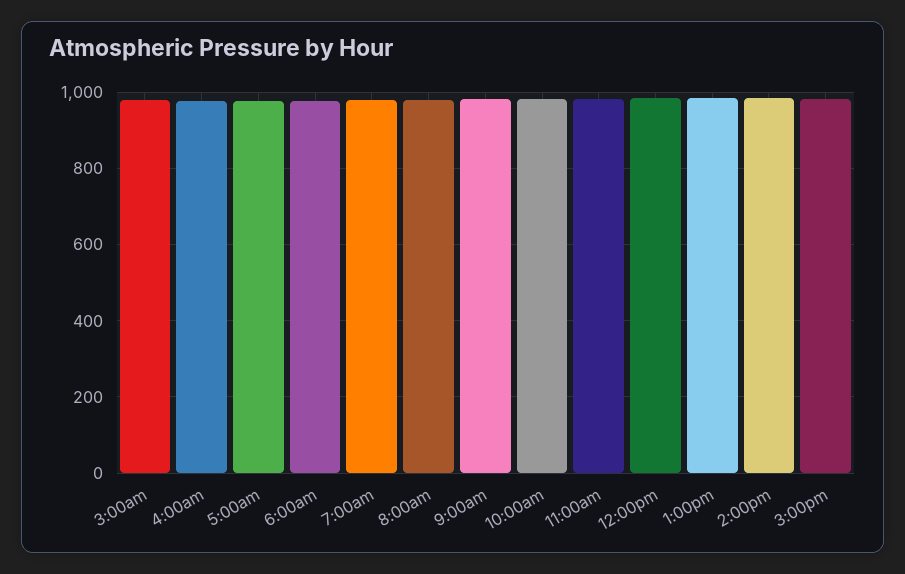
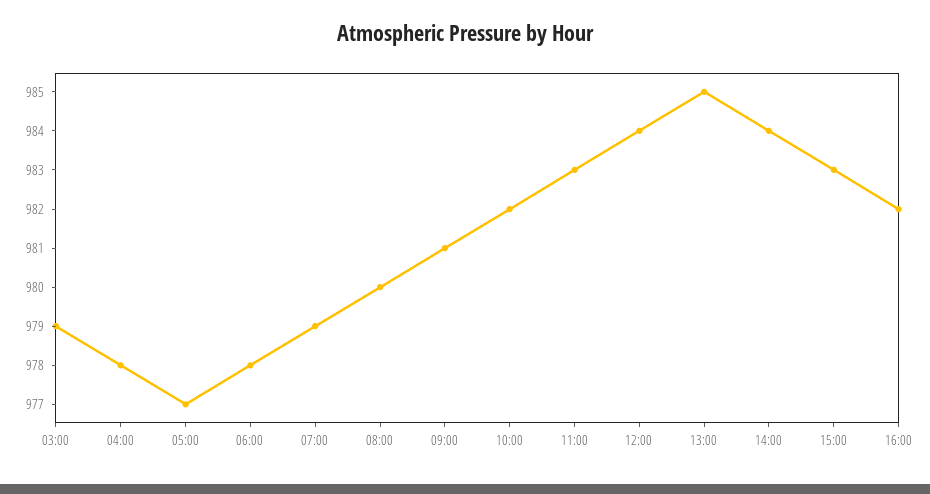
16:00: none -> 982

